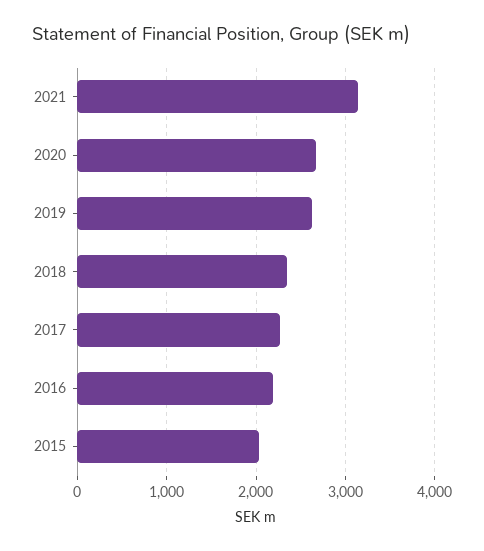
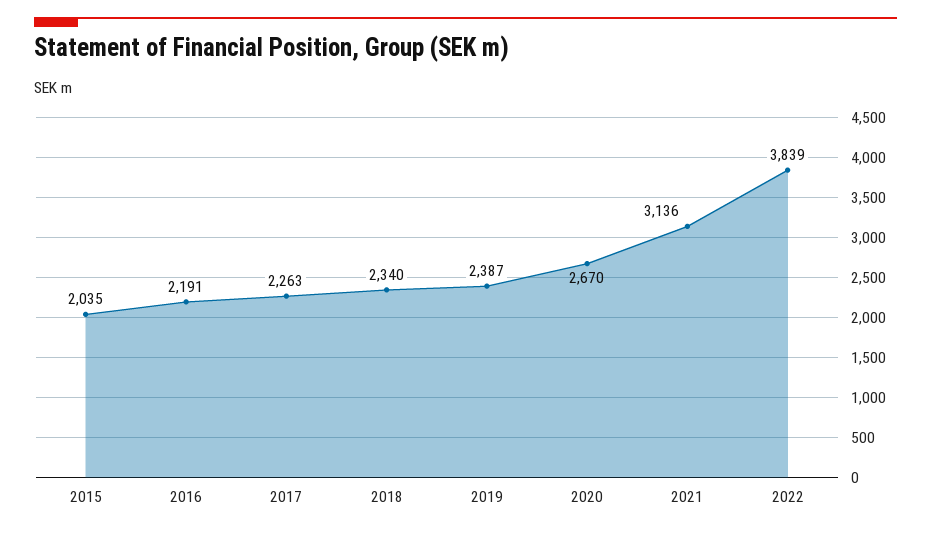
2019: 2600 -> 2387
2022: none -> 3839

